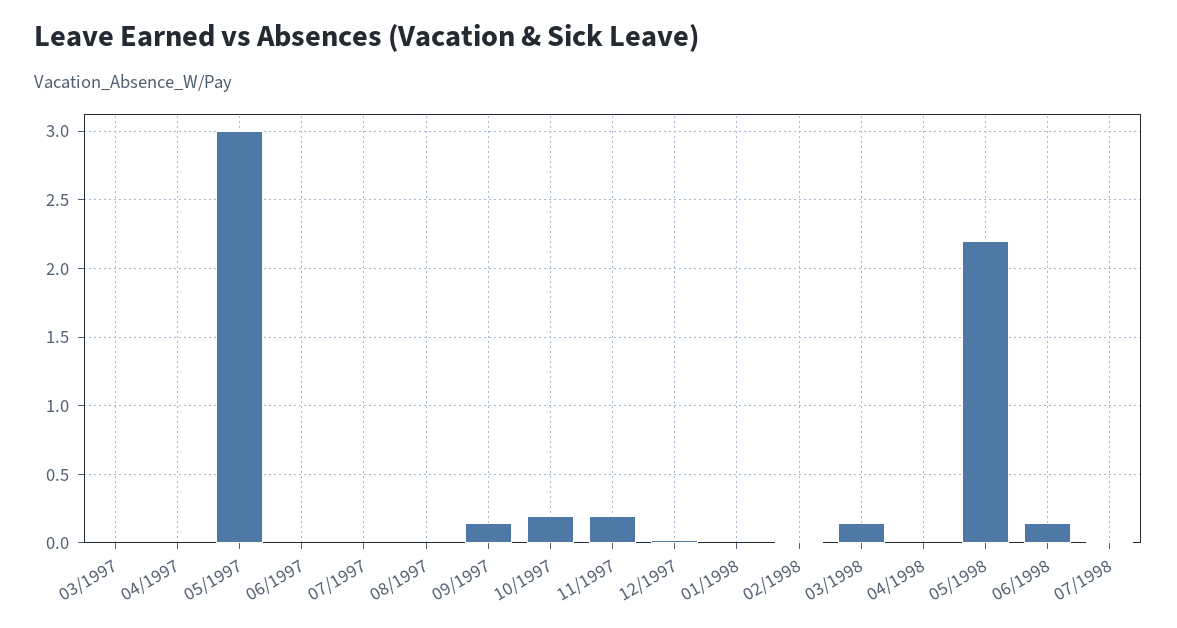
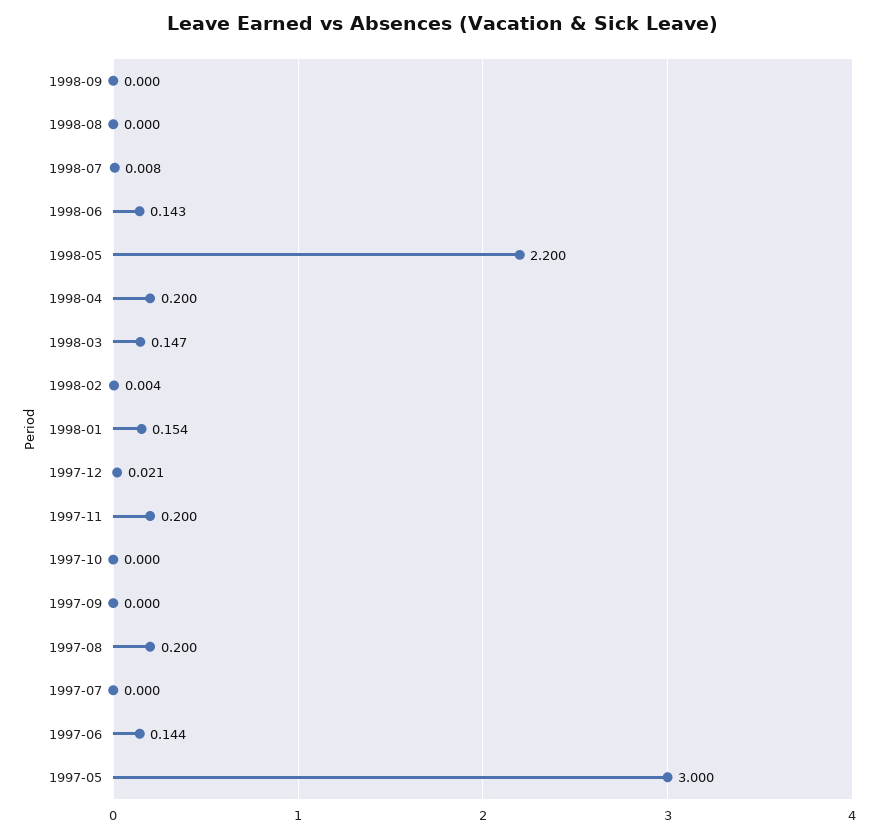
03/1997: 0 -> none
04/1997: 0 -> none
06/1997: 0 -> 0.144
08/1997: 0 -> 0.2
09/1997: 0.15 -> 0
10/1997: 0.2 -> 0
01/1998: 0 -> 0.154
04/1998: 0 -> 0.2
1998-09: none -> 0
1998-08: none -> 0

